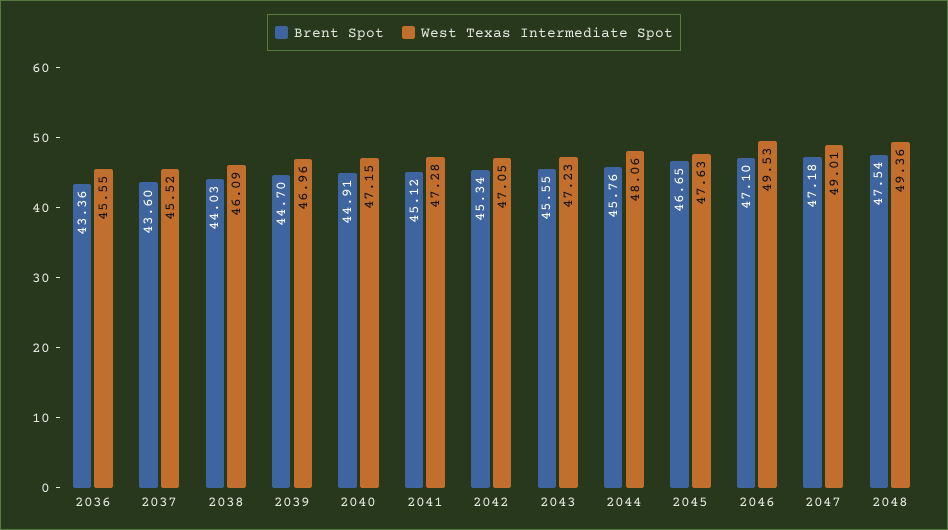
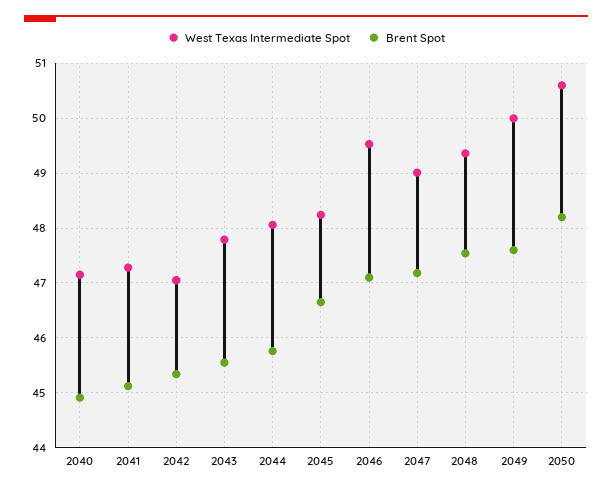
Brent Spot, 2036: 43.36 -> none
West Texas Intermediate Spot, 2036: 45.55 -> none
Brent Spot, 2037: 43.6 -> none
West Texas Intermediate Spot, 2037: 45.52 -> none
Brent Spot, 2038: 44.03 -> none
West Texas Intermediate Spot, 2038: 46.09 -> none
Brent Spot, 2039: 44.7 -> none
West Texas Intermediate Spot, 2039: 46.96 -> none
West Texas Intermediate Spot, 2043: 47.23 -> 47.8
West Texas Intermediate Spot, 2045: 47.63 -> 48.2
West Texas Intermediate Spot, 2049: none -> 50
Brent Spot, 2049: none -> 47.6
West Texas Intermediate Spot, 2050: none -> 50.6
Brent Spot, 2050: none -> 48.2

